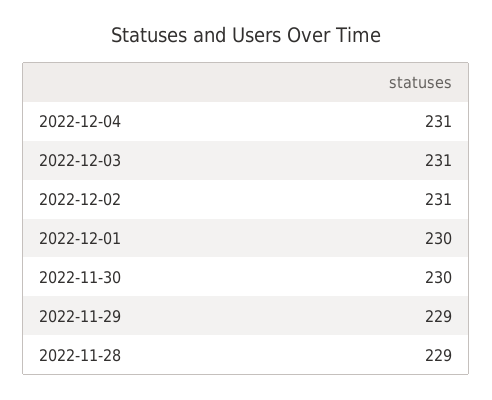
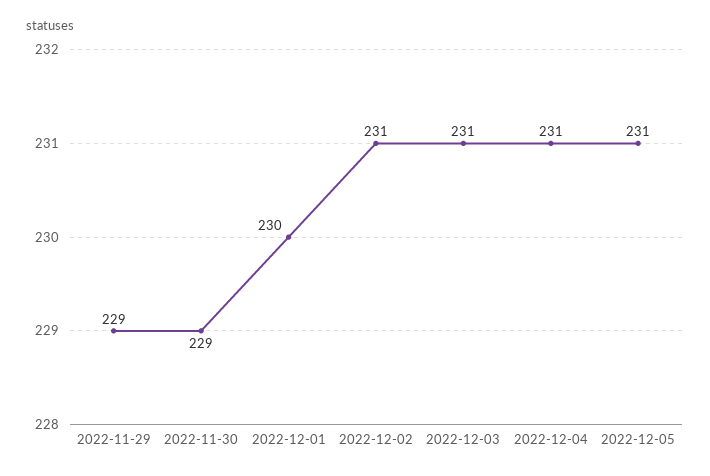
2022-11-30: 230 -> 229
2022-11-28: 229 -> none
2022-12-05: none -> 231

